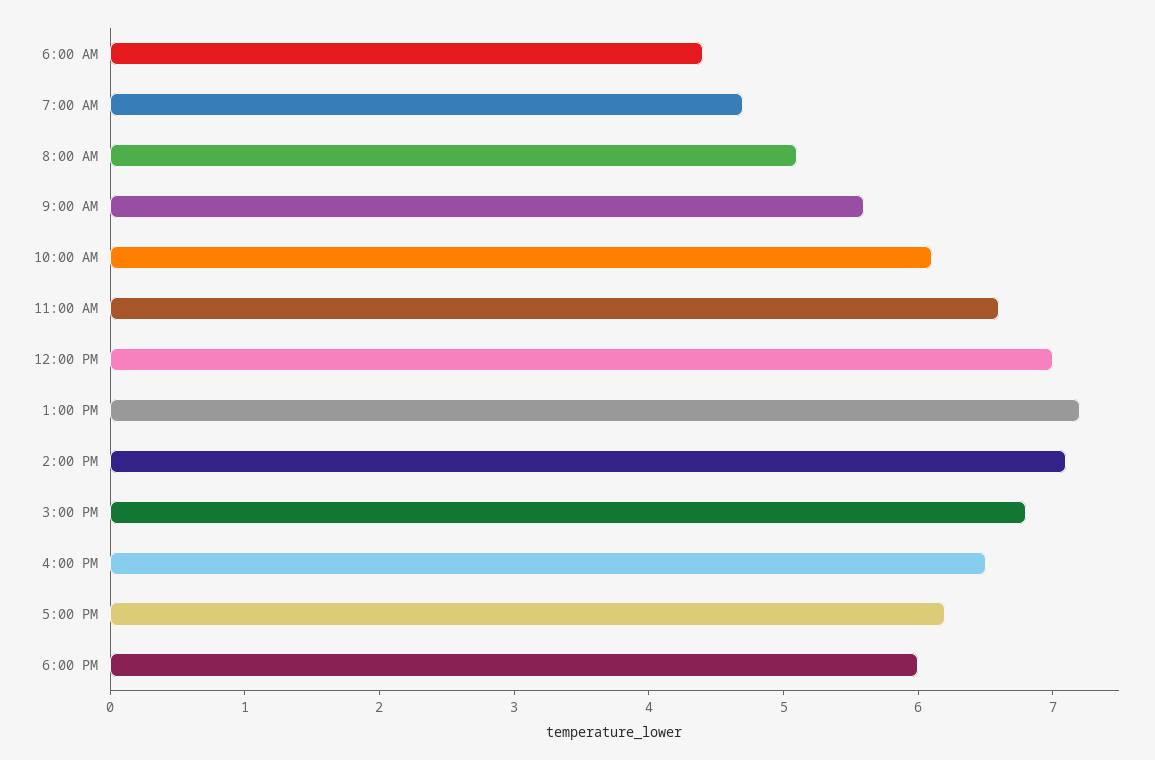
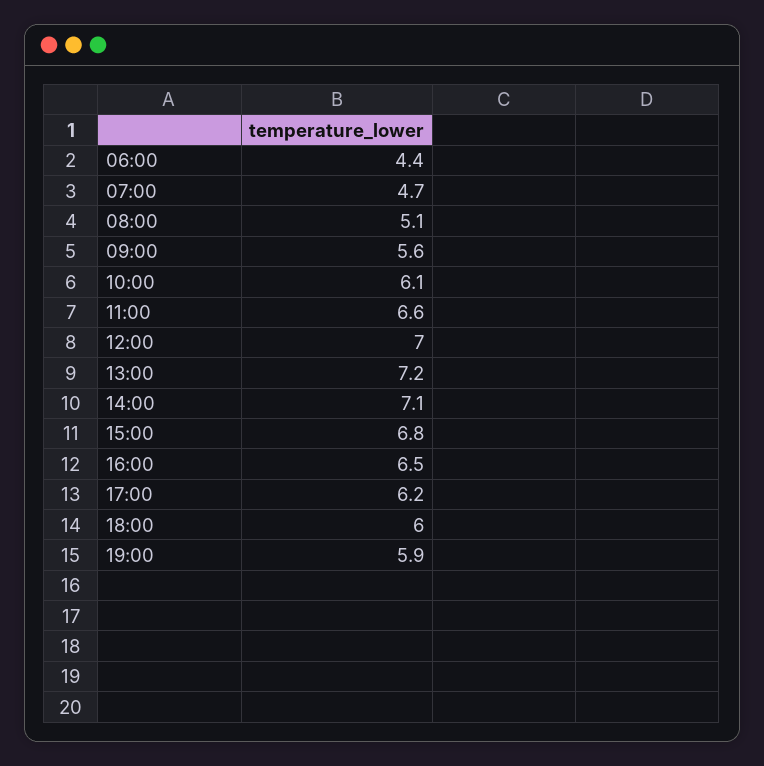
19:00: none -> 5.9

